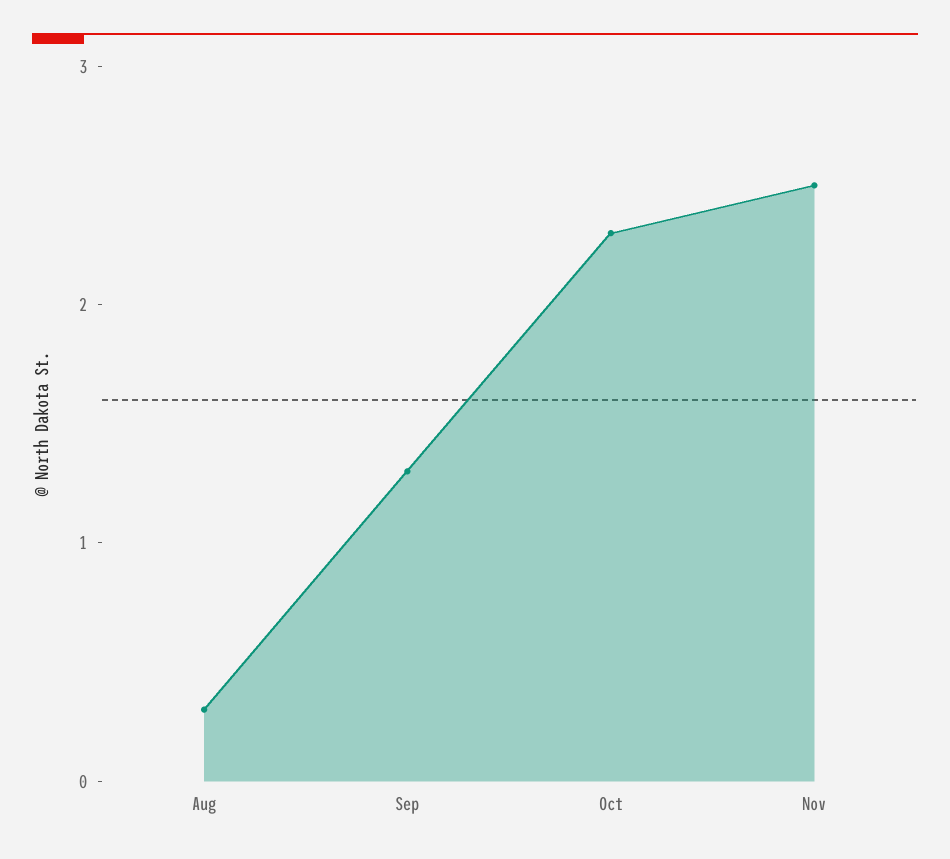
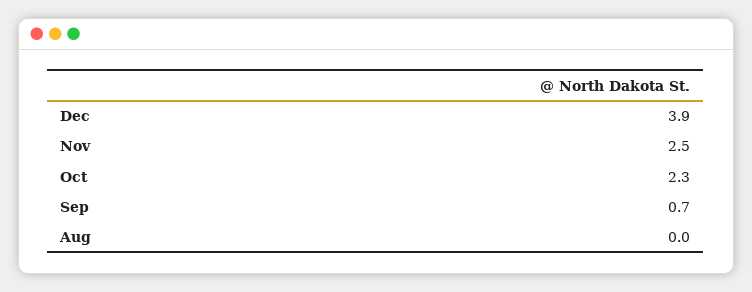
Aug: 0.3 -> 0
Sep: 1.3 -> 0.7
Dec: none -> 3.9

